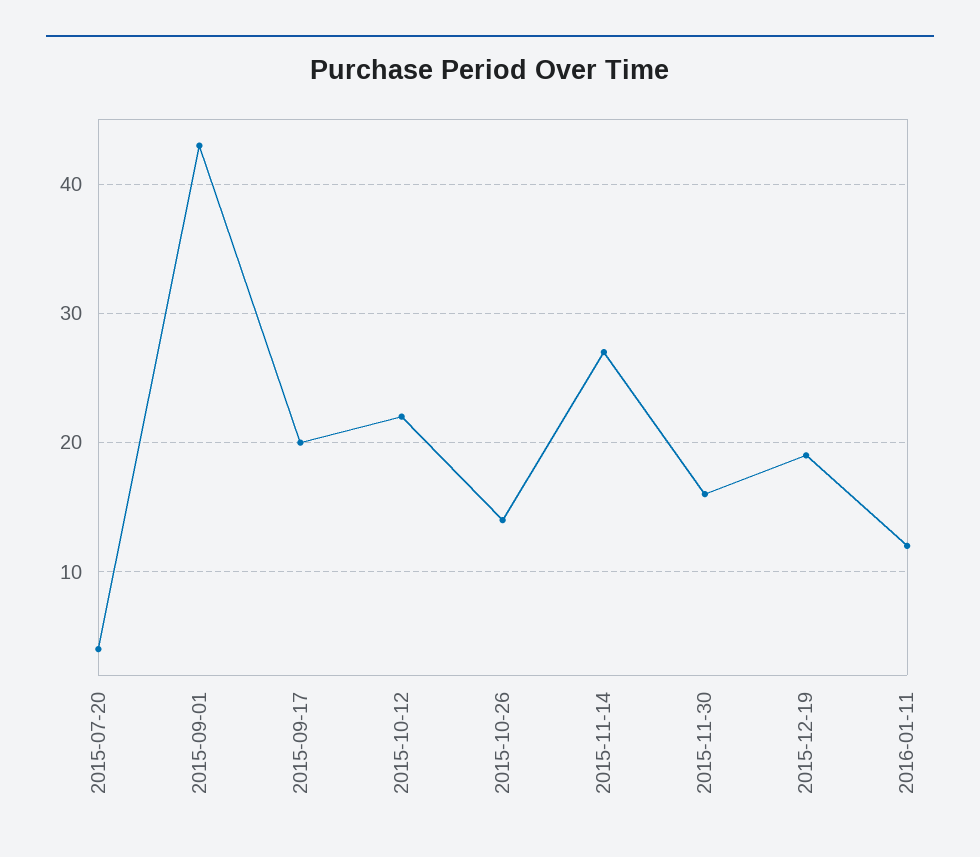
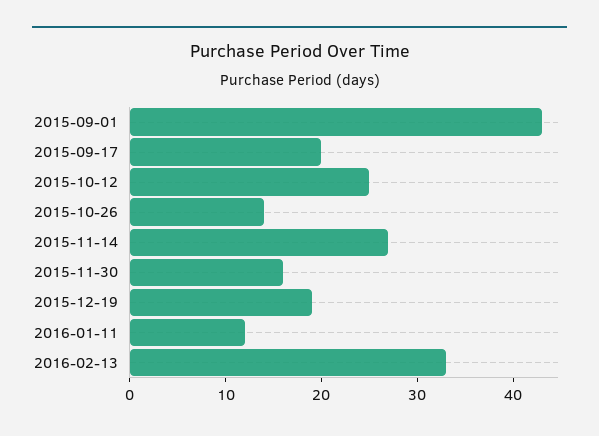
2015-07-20: 4 -> none
2015-10-12: 22 -> 25
2016-02-13: none -> 33

